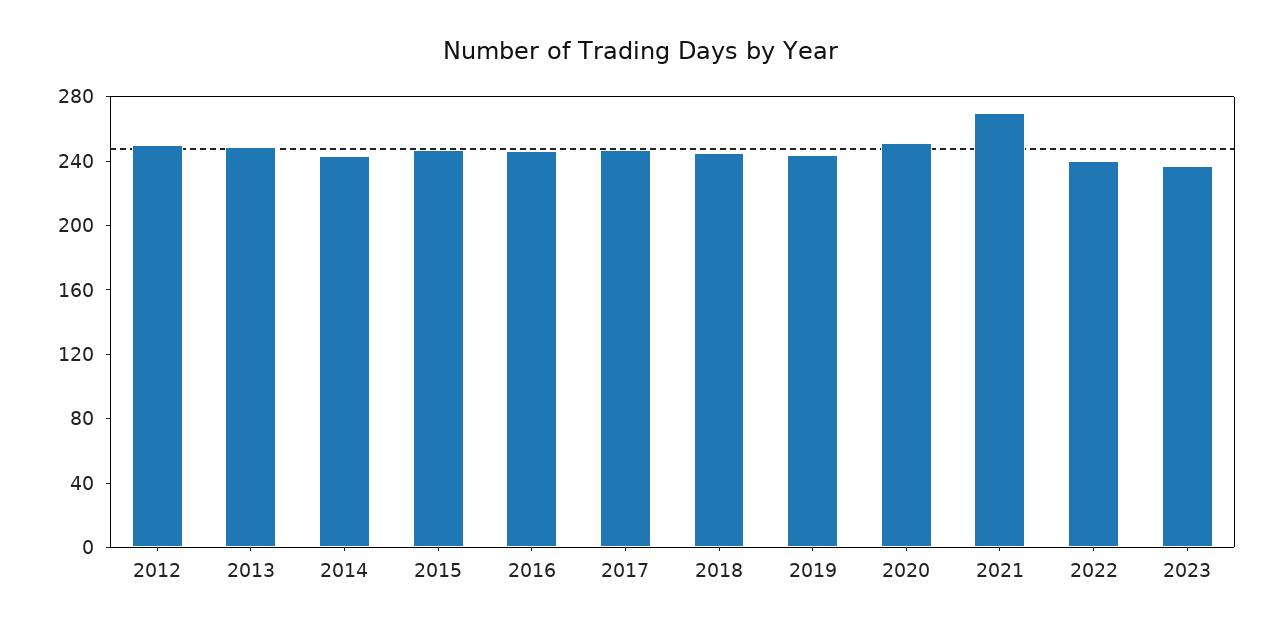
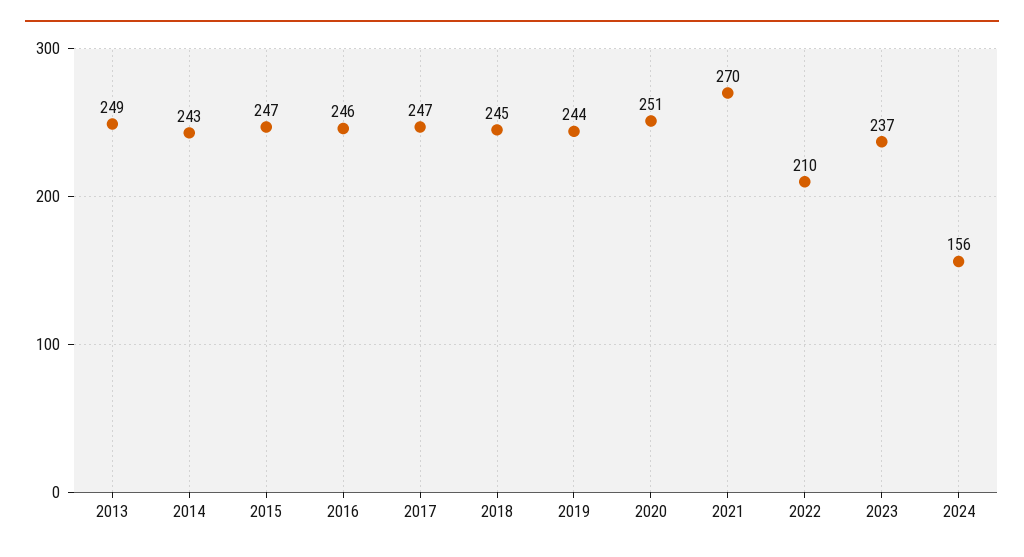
2012: 250 -> none
2022: 240 -> 210
2024: none -> 156

